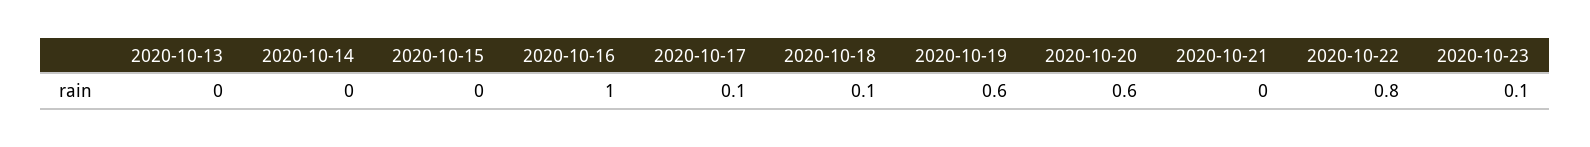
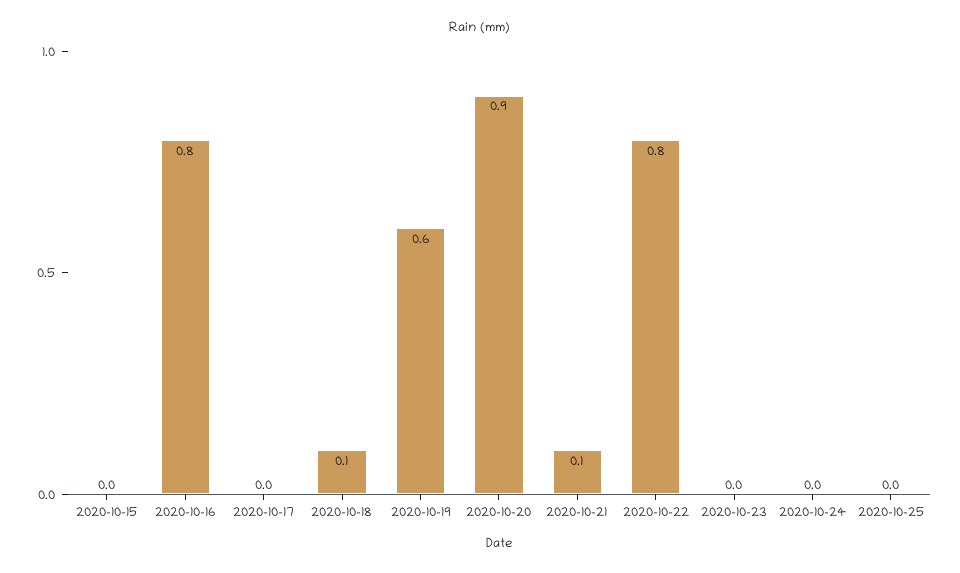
2020-10-13: 0 -> none
2020-10-14: 0 -> none
2020-10-16: 1 -> 0.8
2020-10-17: 0.1 -> 0
2020-10-20: 0.6 -> 0.9
2020-10-21: 0 -> 0.1
2020-10-23: 0.1 -> 0
2020-10-24: none -> 0
2020-10-25: none -> 0

